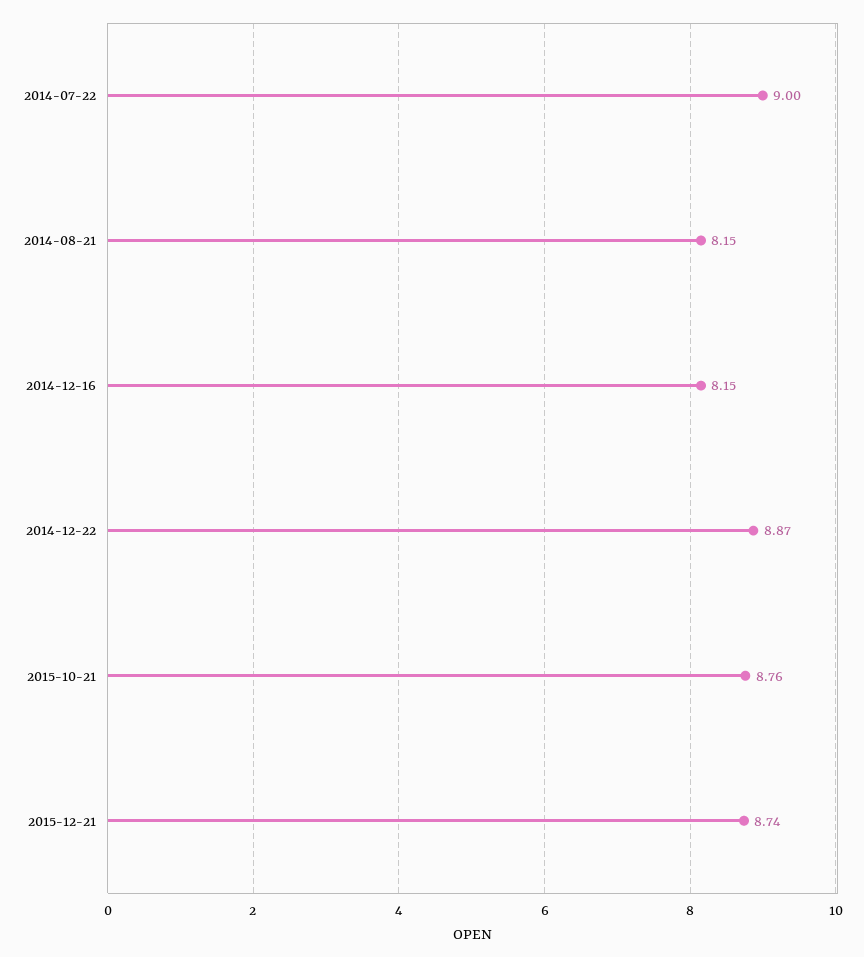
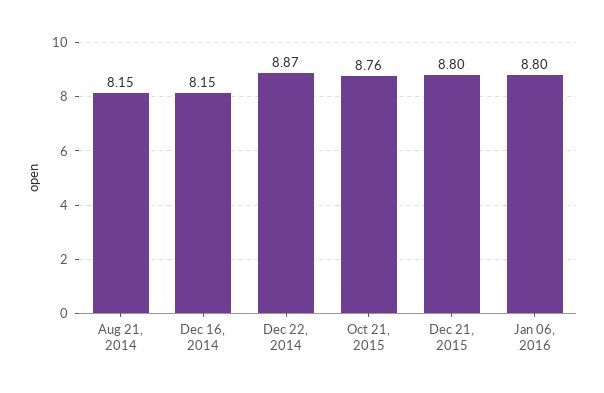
2014-07-22: 9 -> none
2015-12-21: 8.74 -> 8.8
Jan 06, 2016: none -> 8.8

